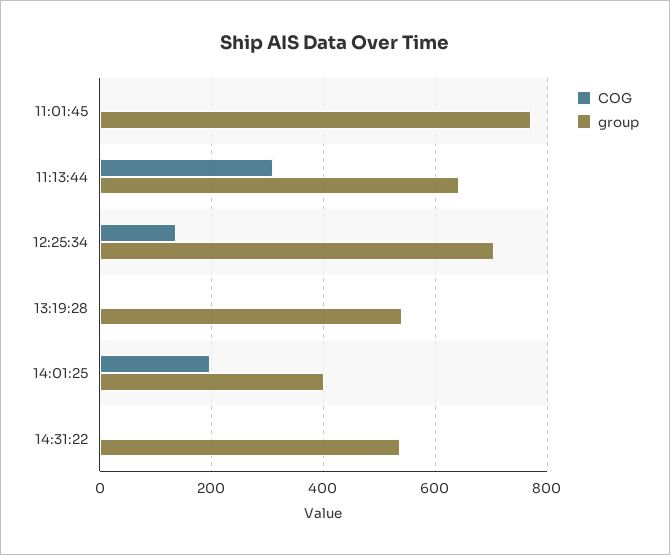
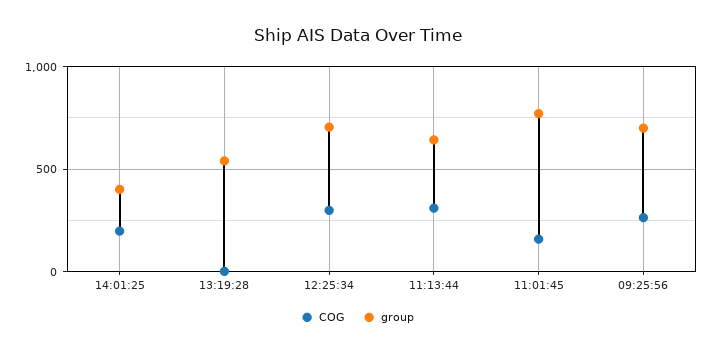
COG, 11:01:45: 0 -> 150
COG, 12:25:34: 140 -> 300
COG, 14:31:22: 0 -> none
group, 14:31:22: 540 -> none
COG, 09:25:56: none -> 250
group, 09:25:56: none -> 700

